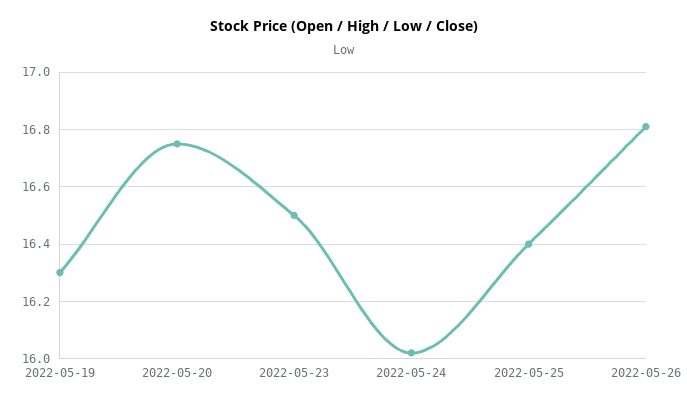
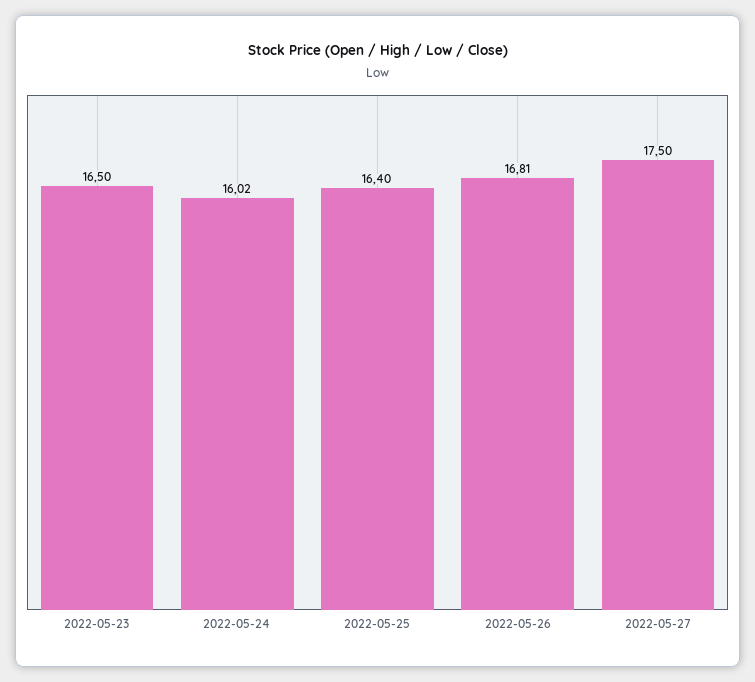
2022-05-19: 16.3 -> none
2022-05-20: 16.75 -> none
2022-05-27: none -> 17.5

